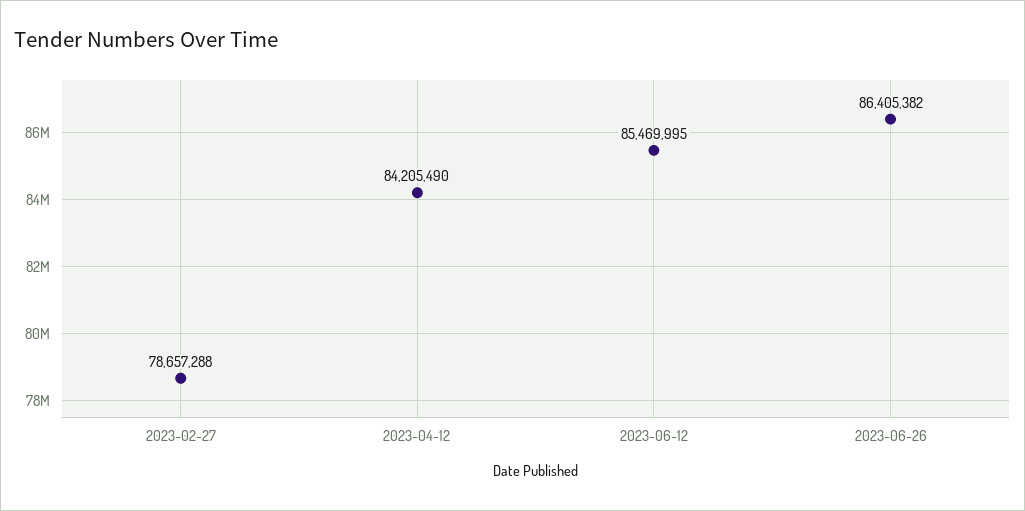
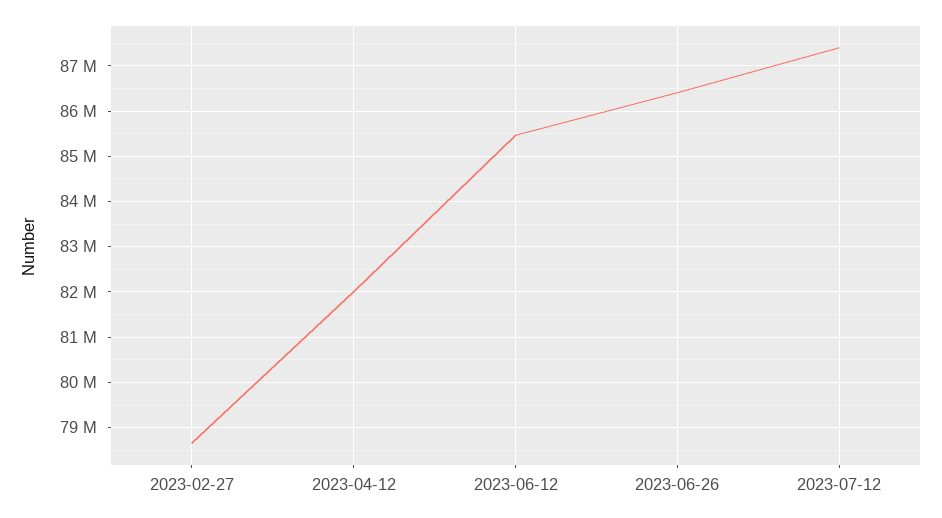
2023-04-12: 84205490 -> 82000000
2023-07-12: none -> 87400000

